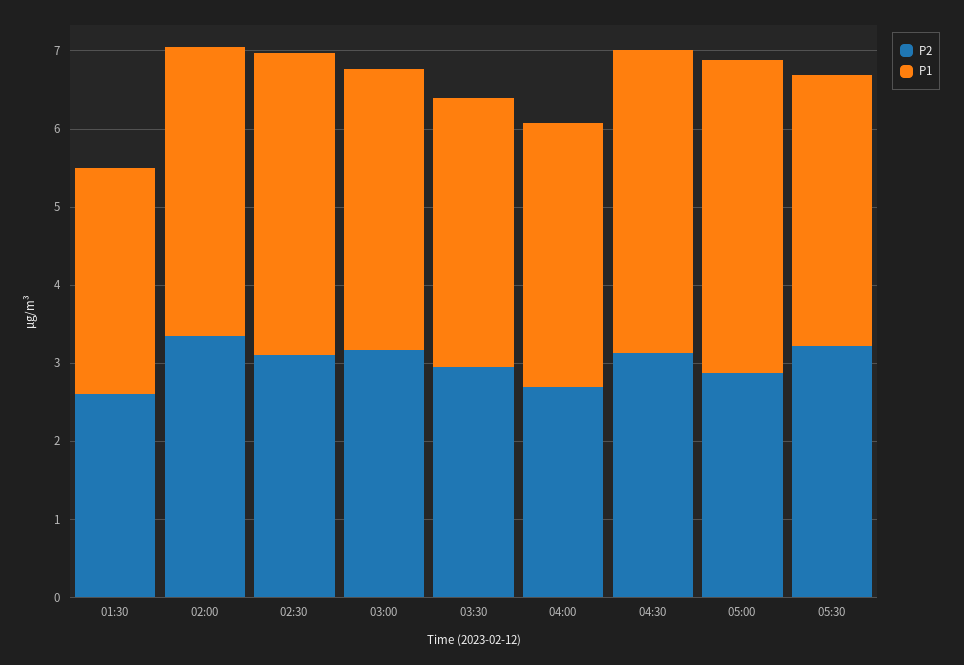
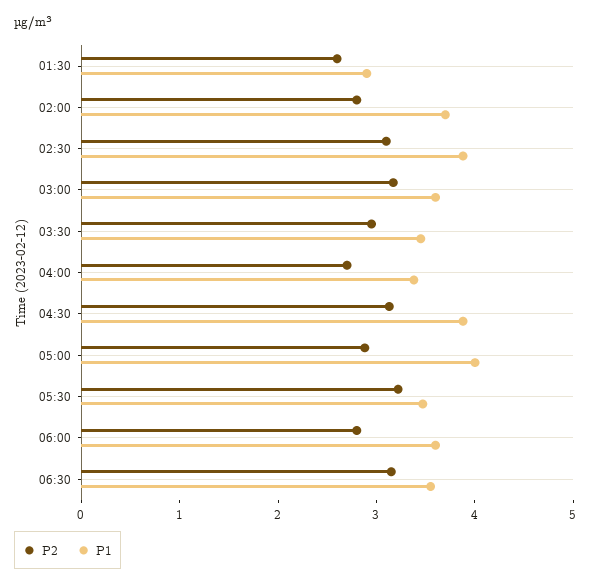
P2, 02:00: 3.4 -> 2.8
P2, 06:00: none -> 2.8
P1, 06:00: none -> 3.6
P2, 06:30: none -> 3.2
P1, 06:30: none -> 3.6

